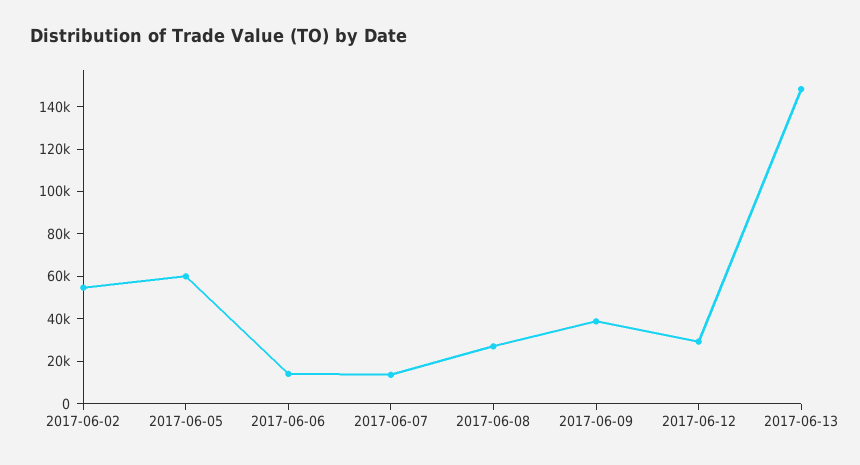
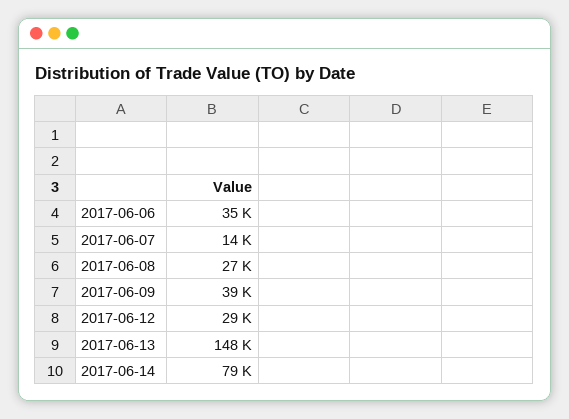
2017-06-02: 55000 -> none
2017-06-05: 60000 -> none
2017-06-06: 15000 -> 35000
2017-06-14: none -> 79000

